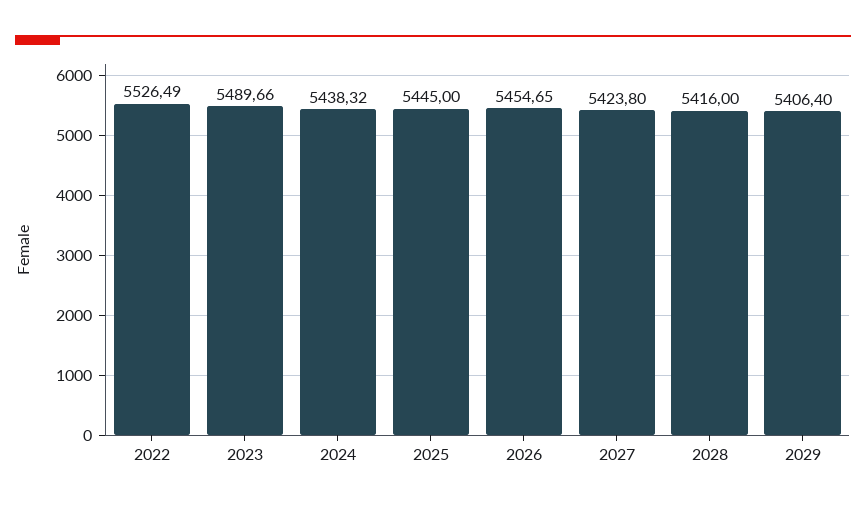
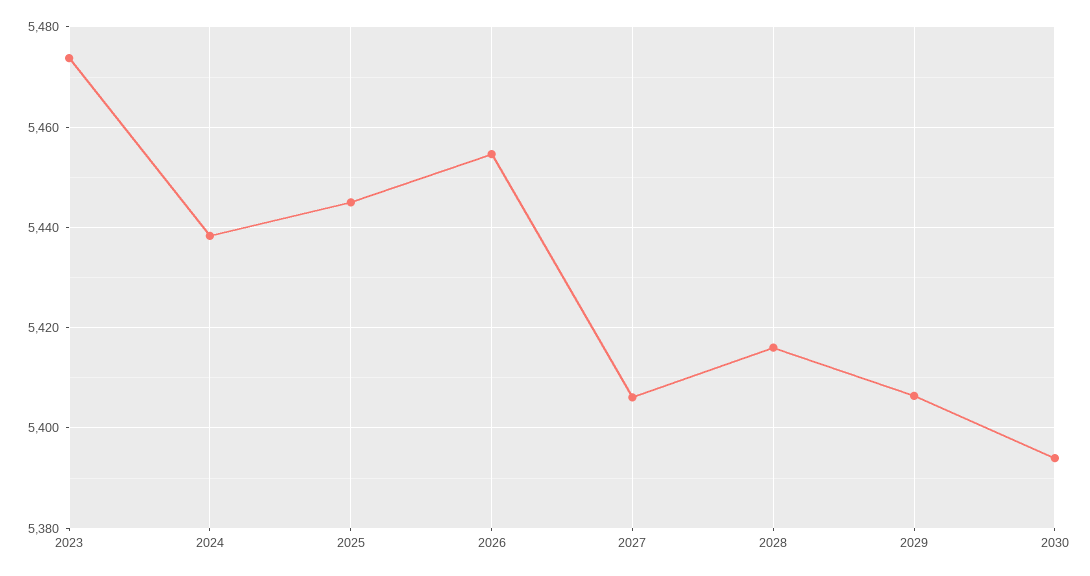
2022: 5526.49 -> none
2023: 5489.66 -> 5474
2027: 5423.8 -> 5406
2030: none -> 5394

